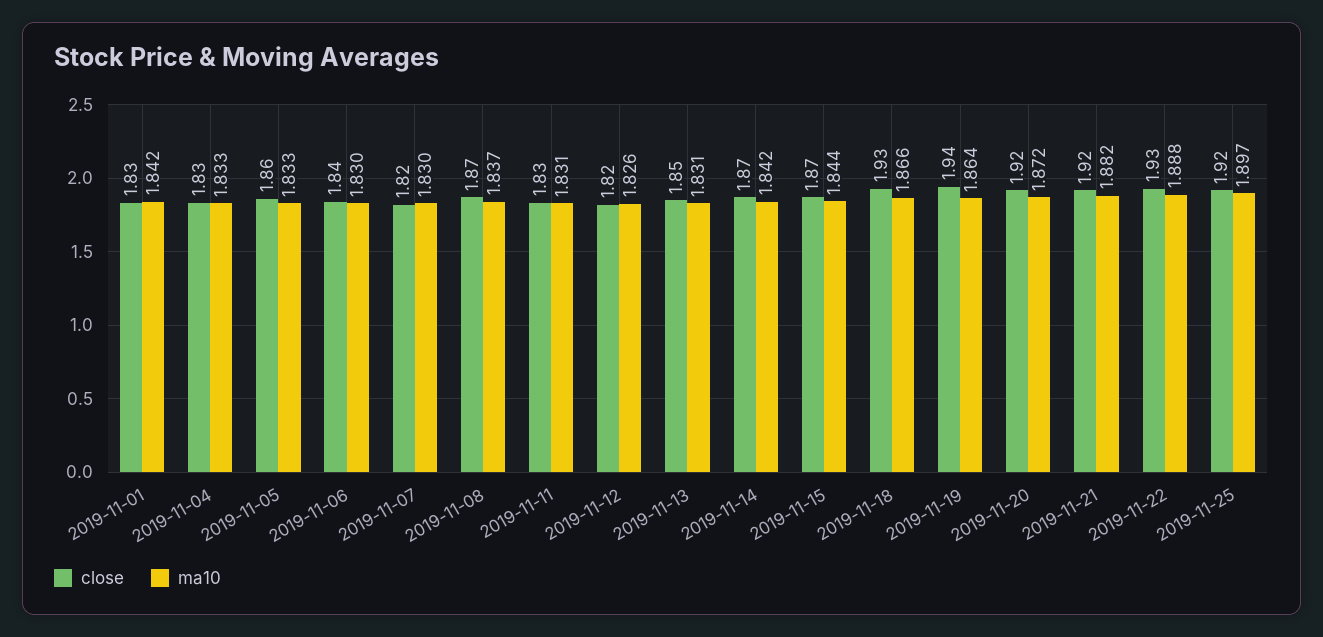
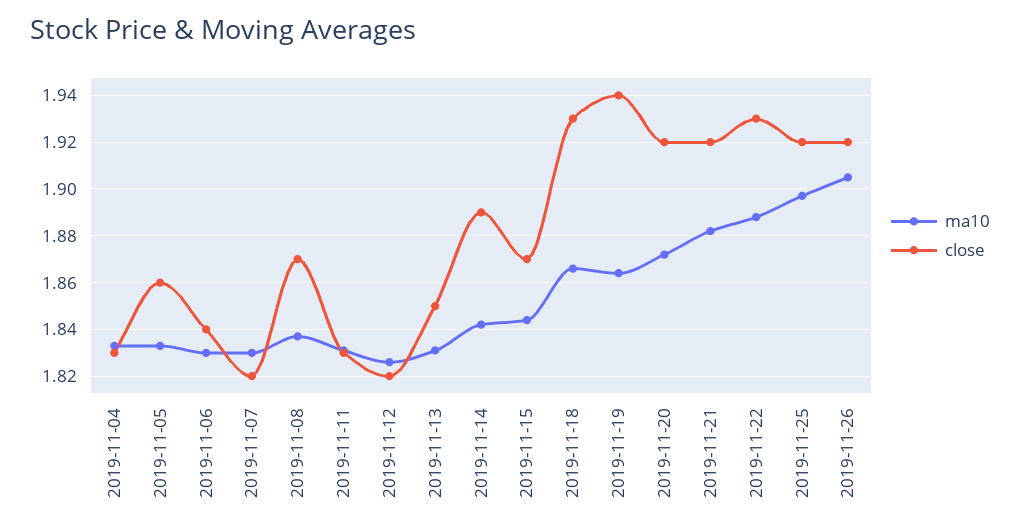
close, 2019-11-01: 1.83 -> none
ma10, 2019-11-01: 1.842 -> none
close, 2019-11-14: 1.87 -> 1.89
ma10, 2019-11-26: none -> 1.905
close, 2019-11-26: none -> 1.92

